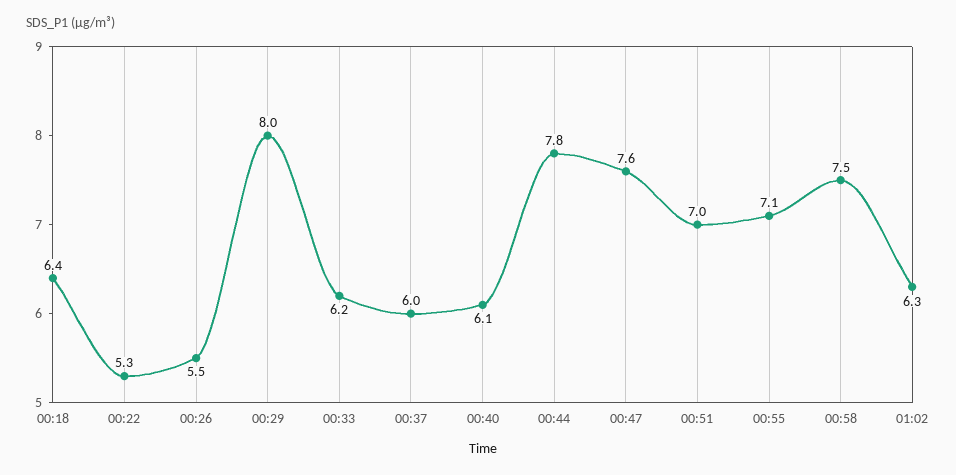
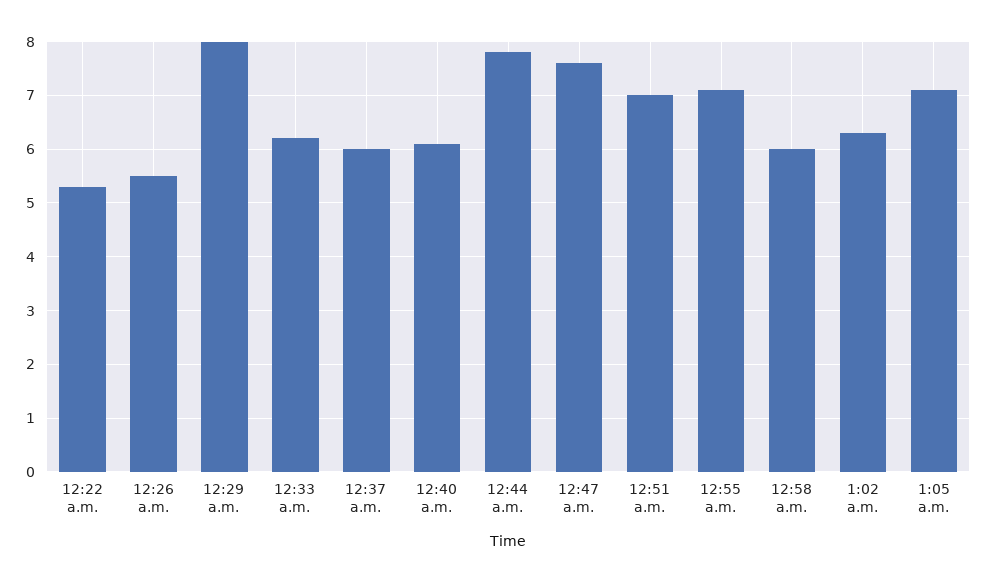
00:18: 6.4 -> none
00:58: 7.5 -> 6
1:05 a.m.: none -> 7

